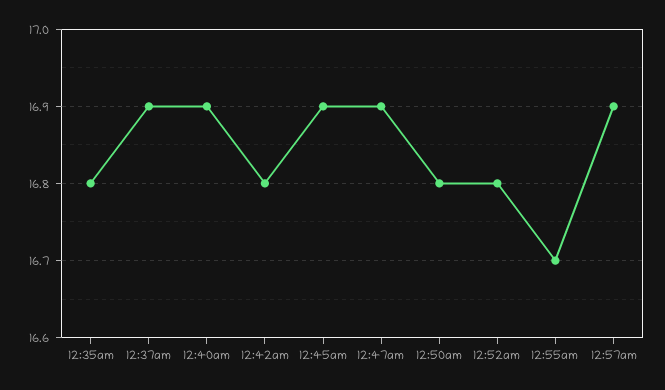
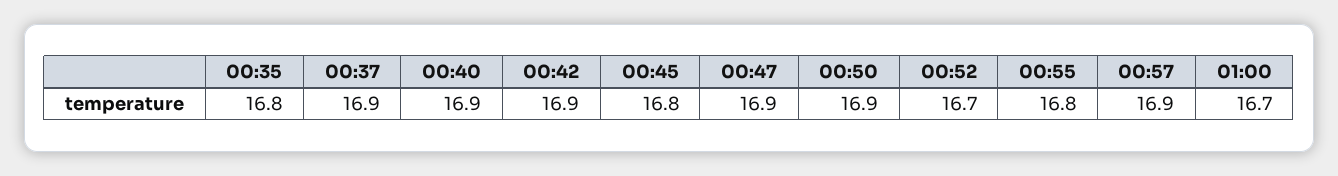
12:42am: 16.8 -> 16.9
12:45am: 16.9 -> 16.8
12:50am: 16.8 -> 16.9
12:52am: 16.8 -> 16.7
12:55am: 16.7 -> 16.8
01:00: none -> 16.7

